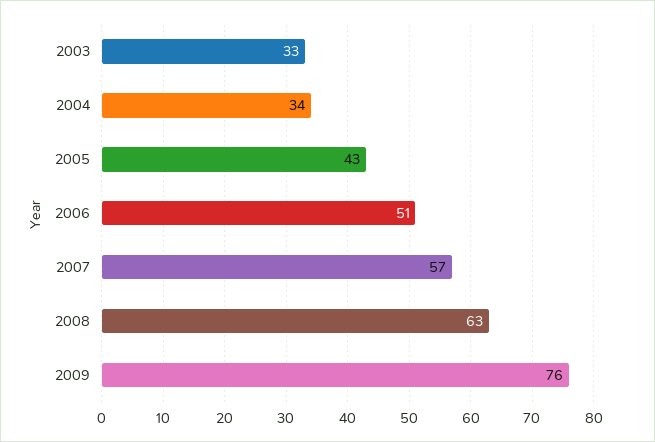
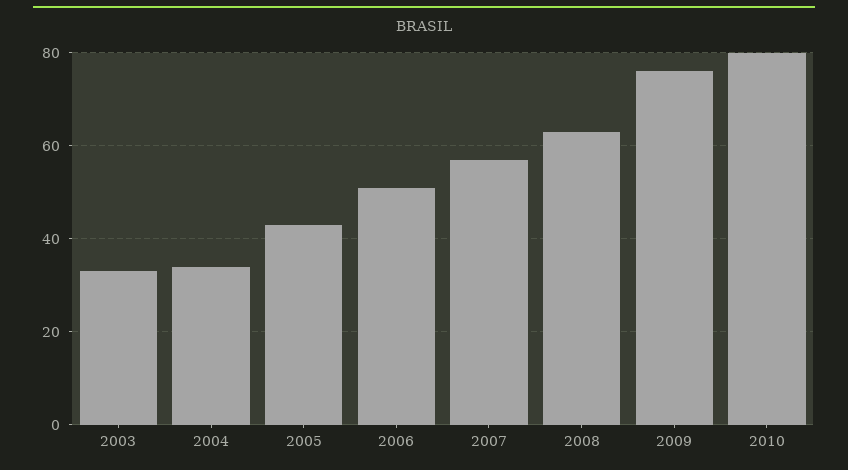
2010: none -> 80

